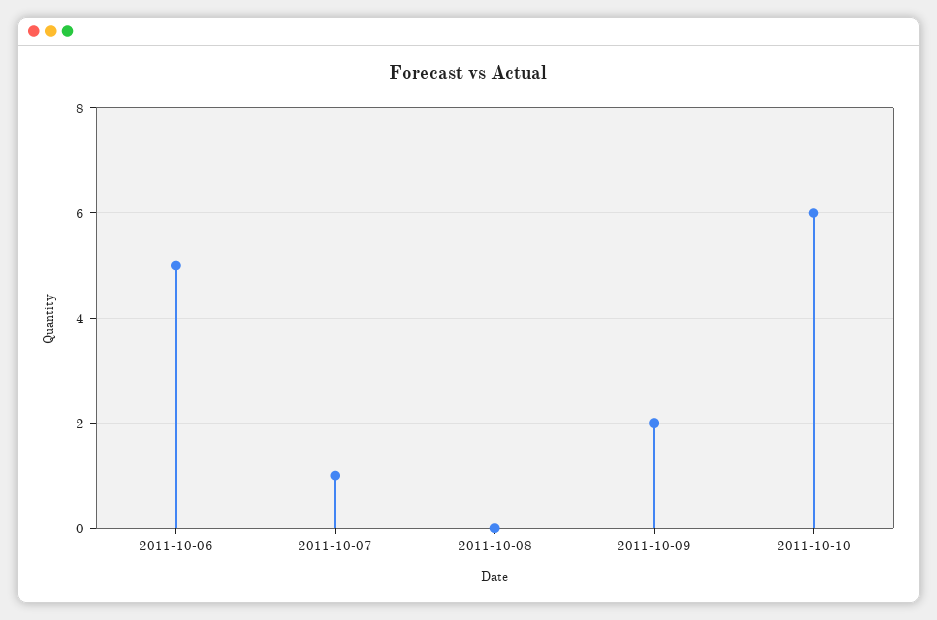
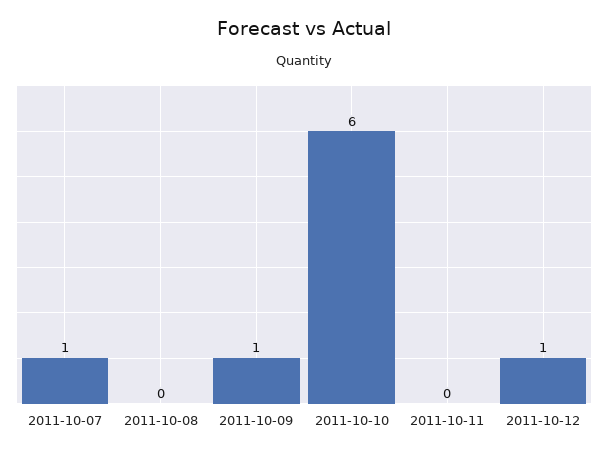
2011-10-06: 5 -> none
2011-10-09: 2 -> 1
2011-10-11: none -> 0
2011-10-12: none -> 1

